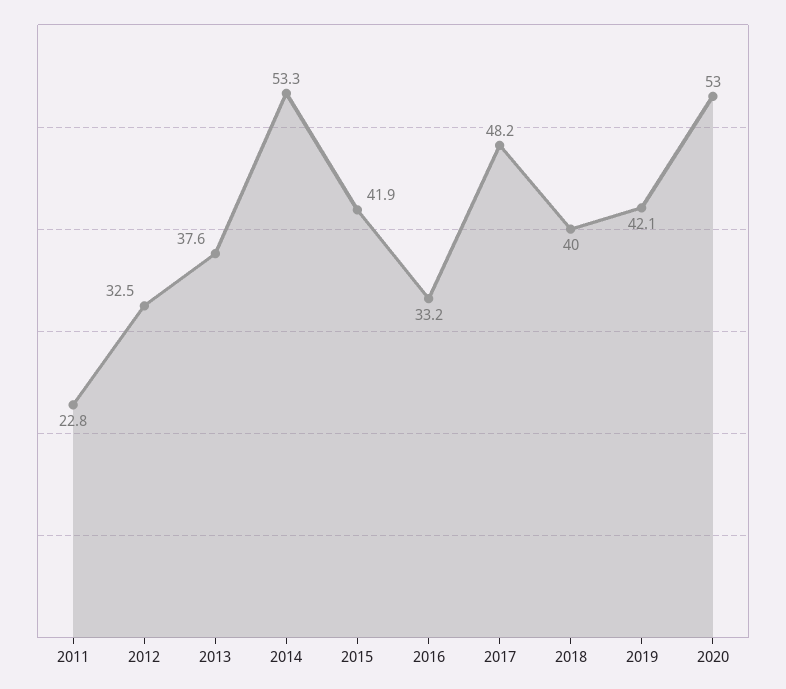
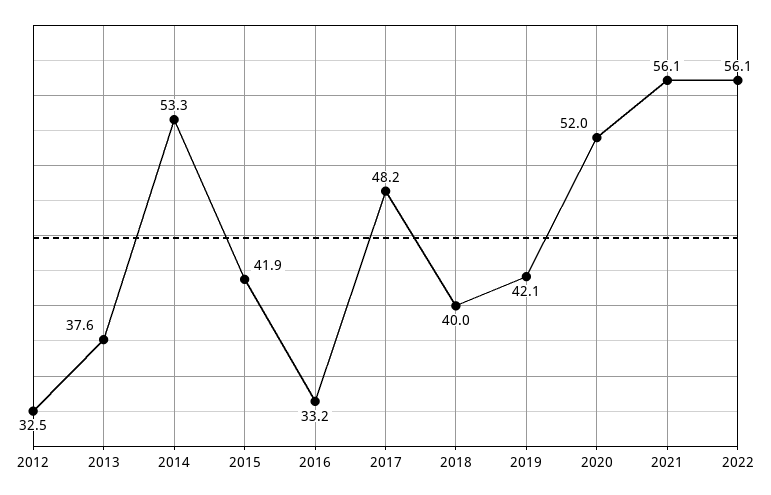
2011: 22.8 -> none
2020: 53 -> 52
2021: none -> 56.1
2022: none -> 56.1

